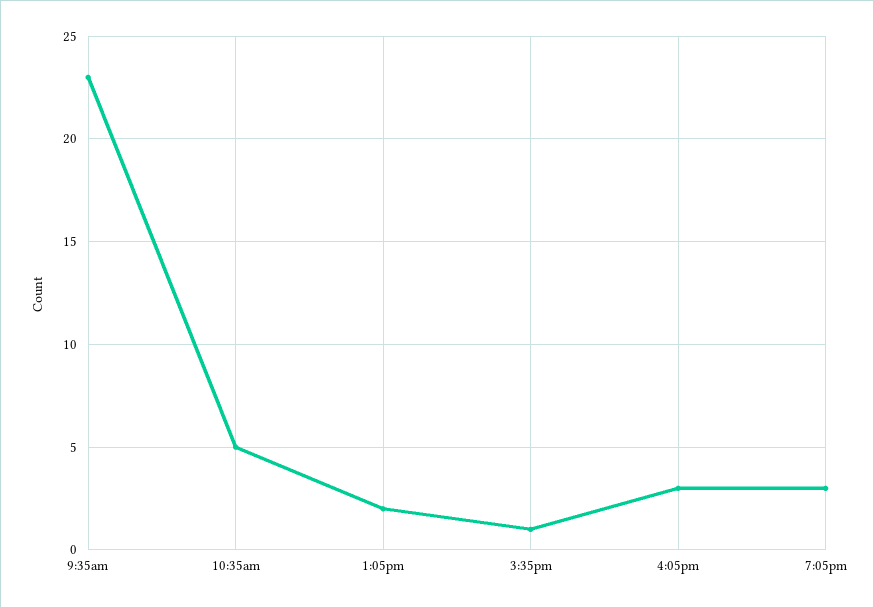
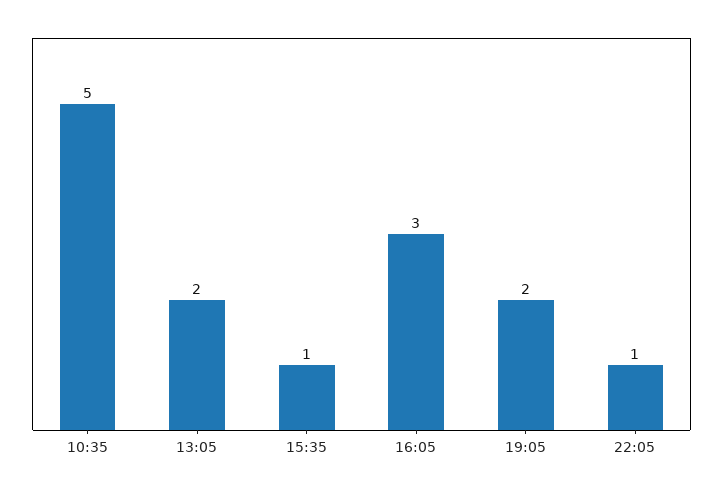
9:35am: 23 -> none
7:05pm: 3 -> 2
22:05: none -> 1

